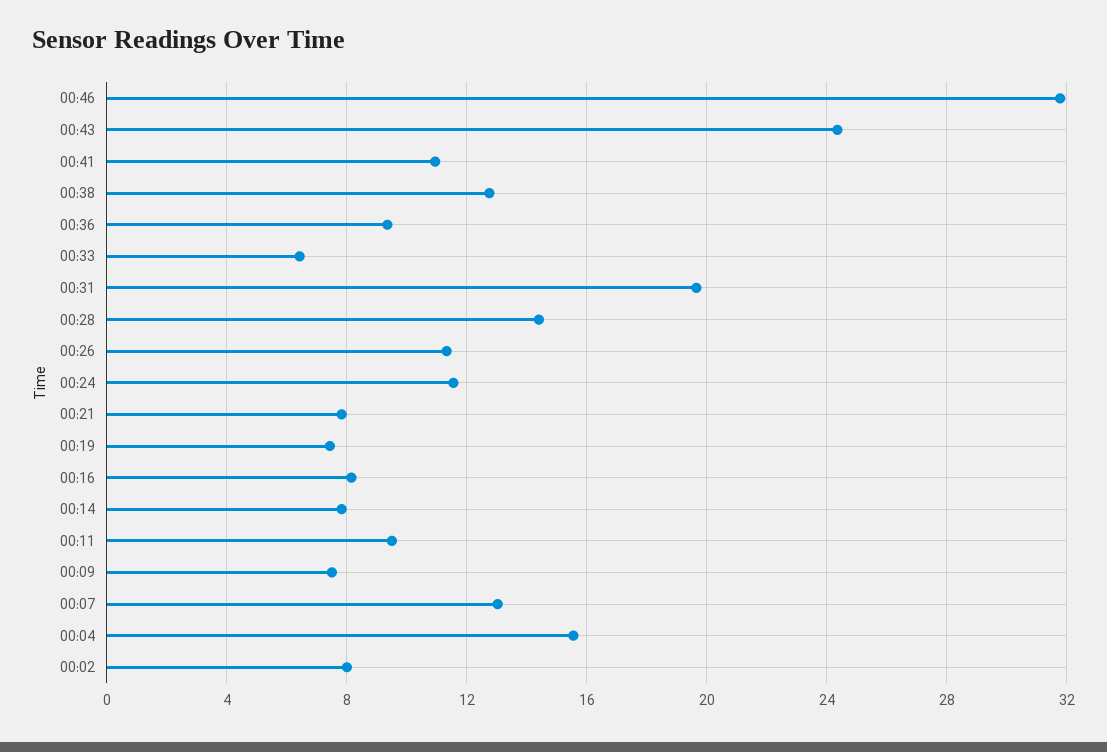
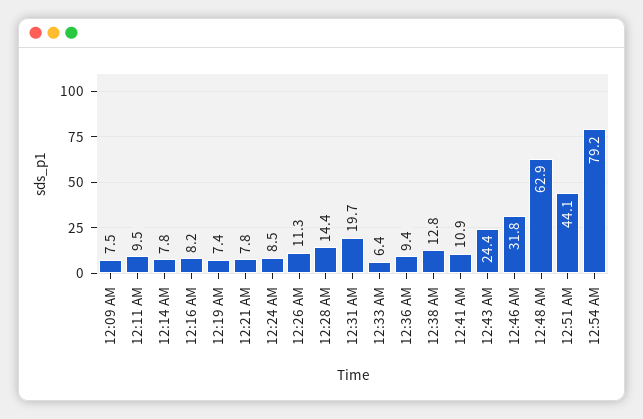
00:24: 11.5 -> 8.5
00:07: 13 -> none
00:04: 15.5 -> none
00:02: 8 -> none
12:48 AM: none -> 62.9
12:51 AM: none -> 44.1
12:54 AM: none -> 79.2

